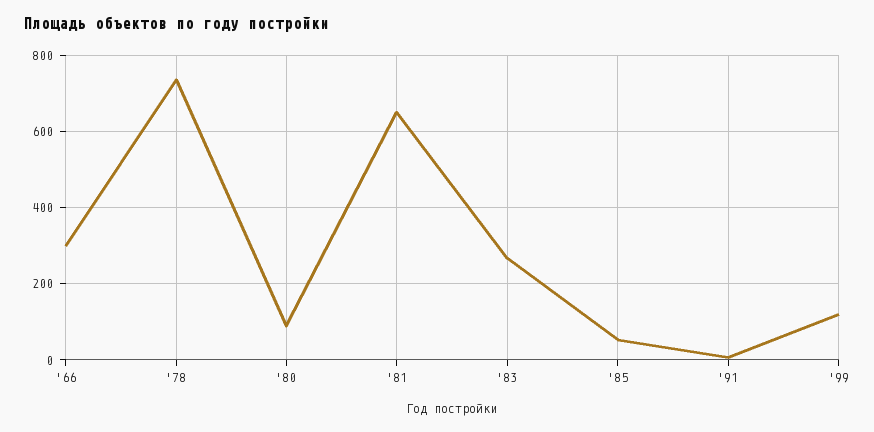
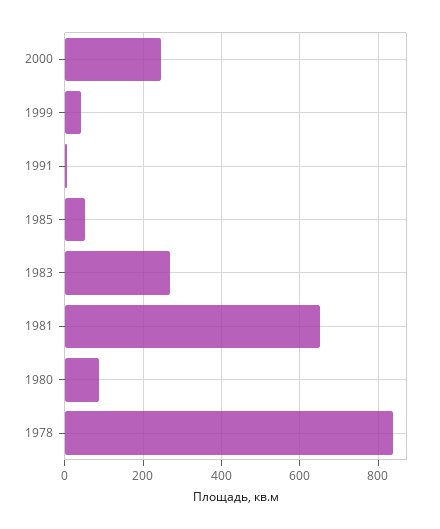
'66: 300 -> none
'78: 740 -> 840
'99: 120 -> 40
2000: none -> 240

